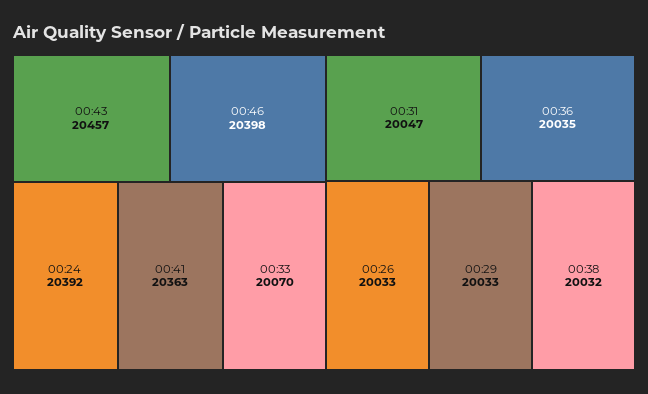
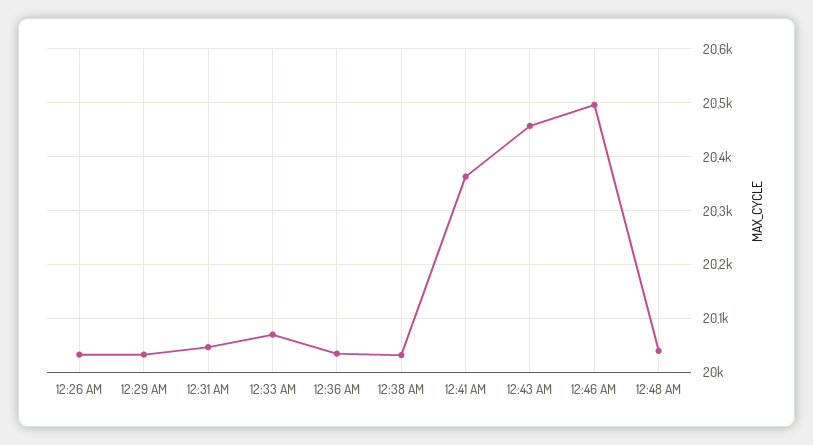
00:46: 20398 -> 20500
00:24: 20392 -> none
12:48 AM: none -> 20040

